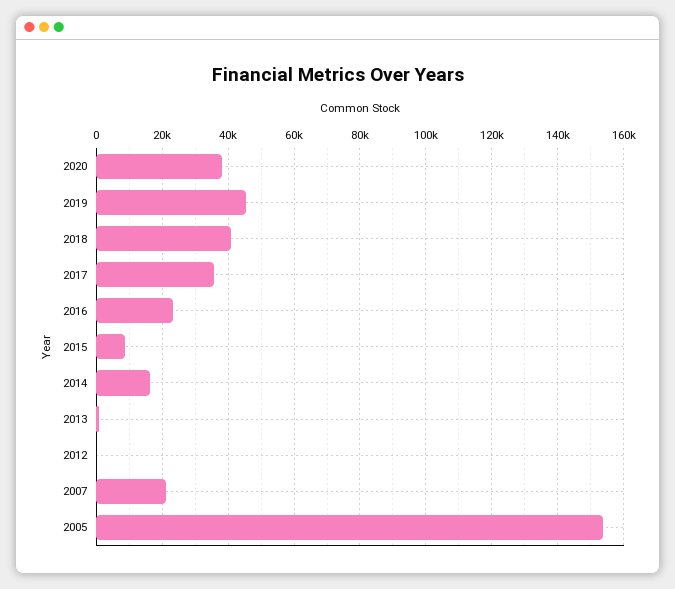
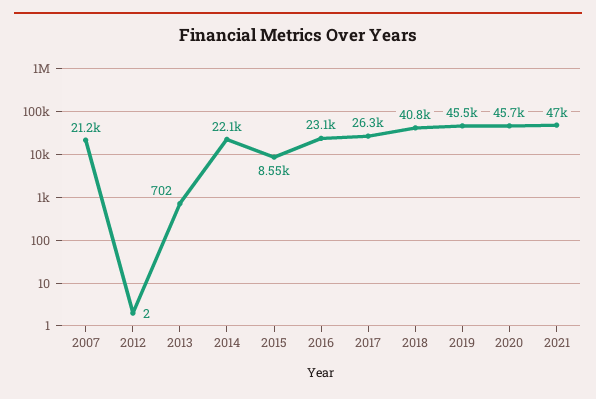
2020: 38000 -> 45700
2017: 36000 -> 26300
2014: 16000 -> 22100
2005: 154000 -> none
2021: none -> 47000

